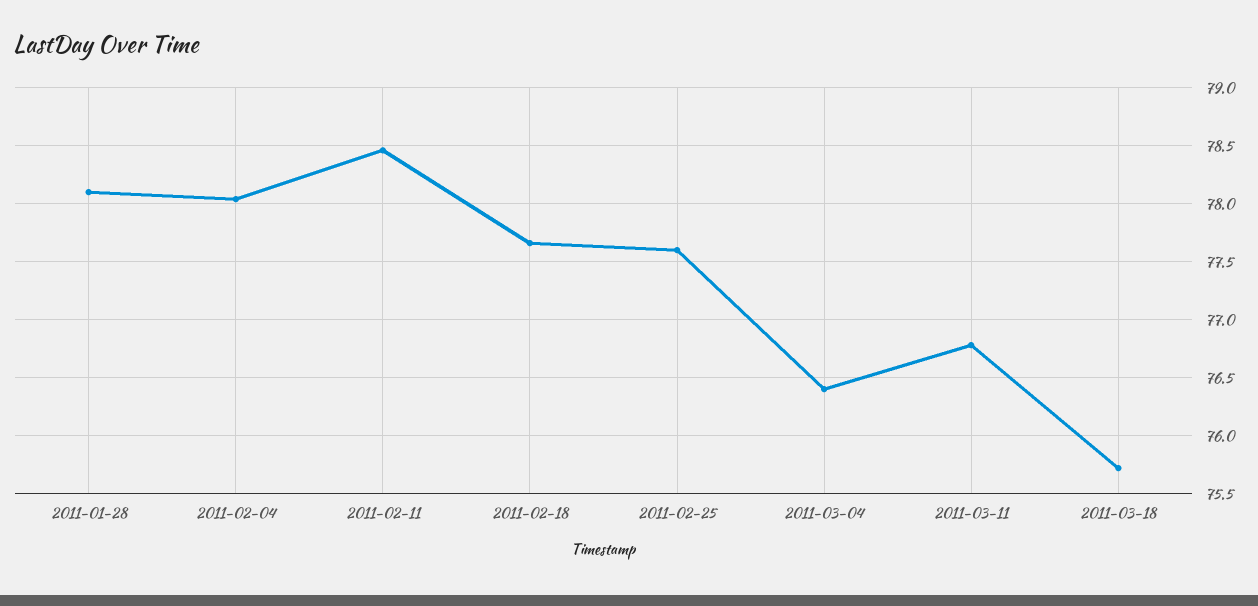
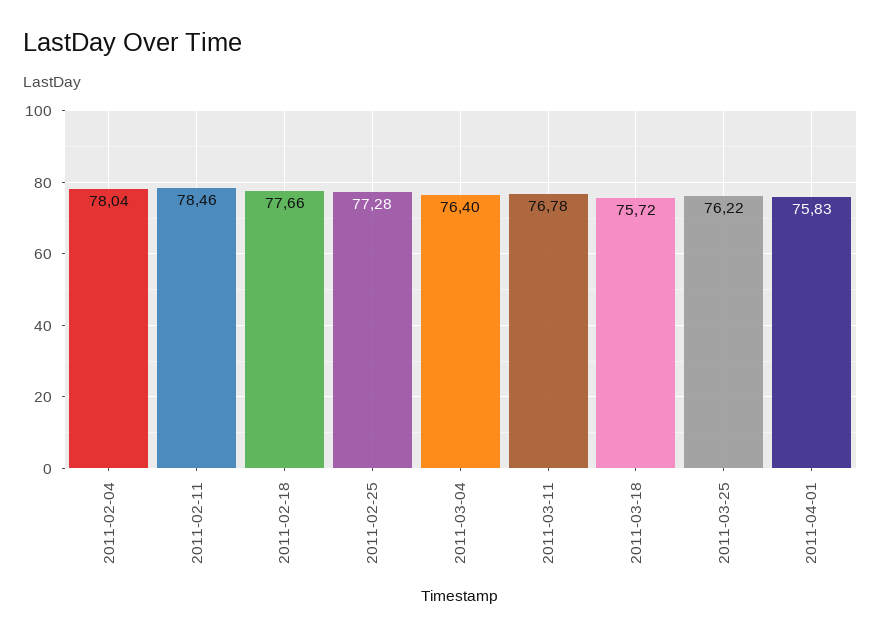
2011-01-28: 78.1 -> none
2011-02-25: 77.6 -> 77.28
2011-03-25: none -> 76.22
2011-04-01: none -> 75.83

